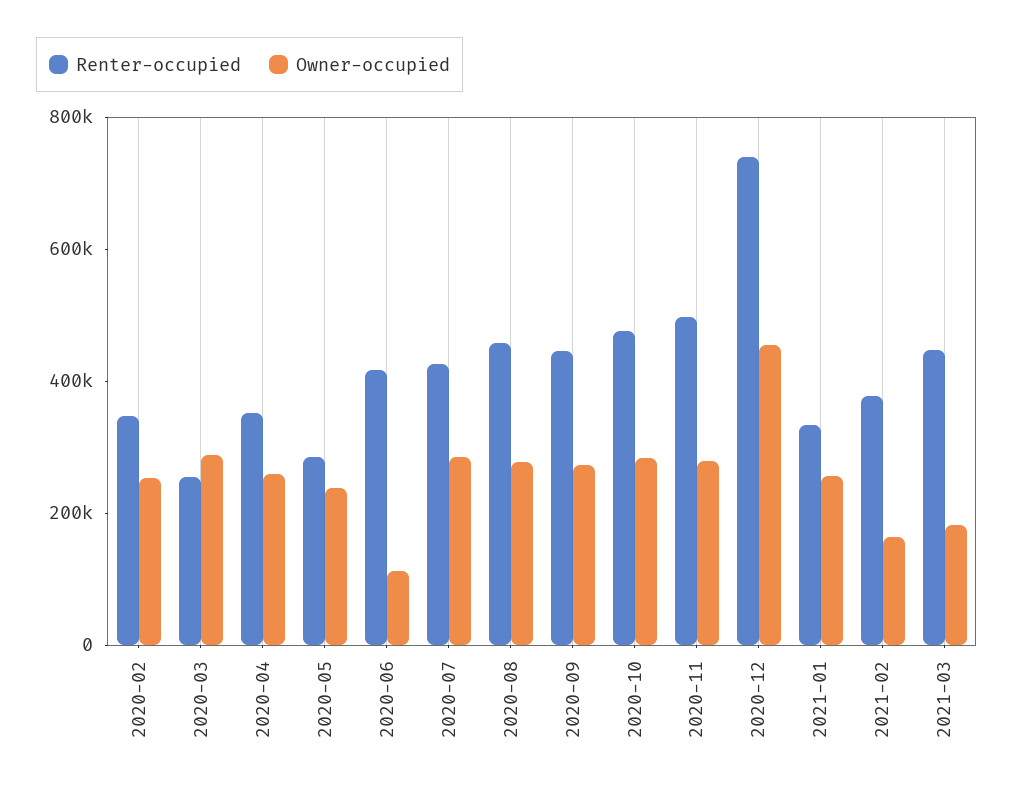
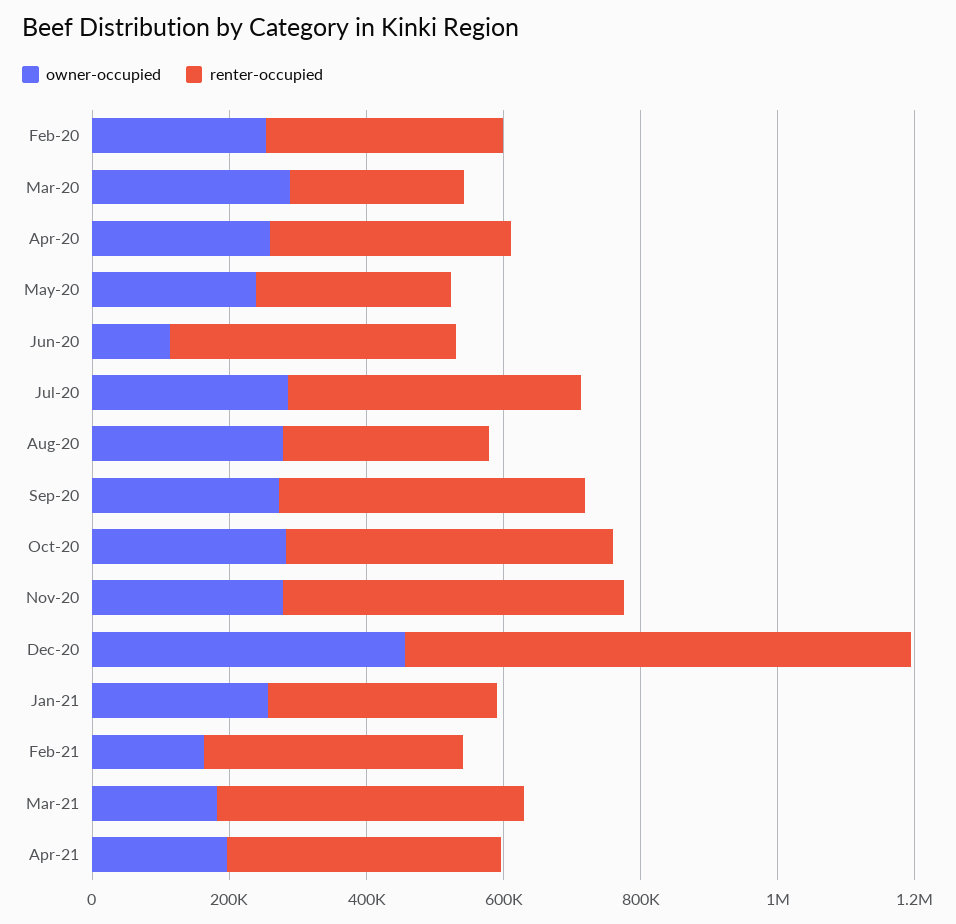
Renter-occupied, 2020-08: 450000 -> 300000
Owner-occupied, Apr-21: none -> 200000
Renter-occupied, Apr-21: none -> 400000

